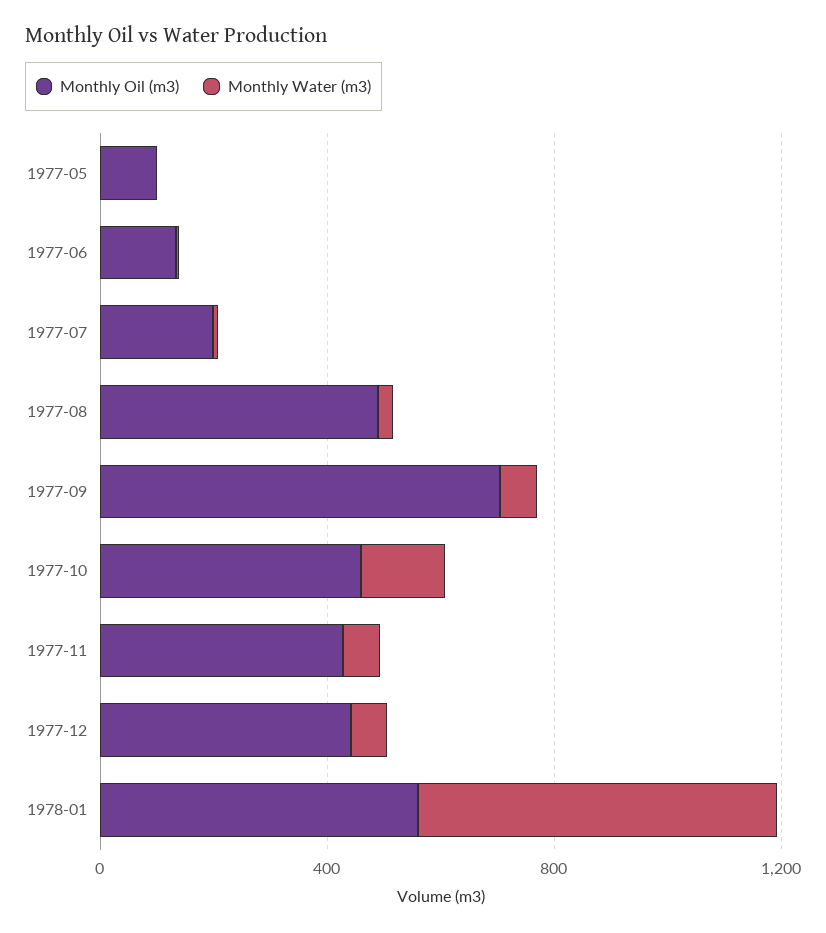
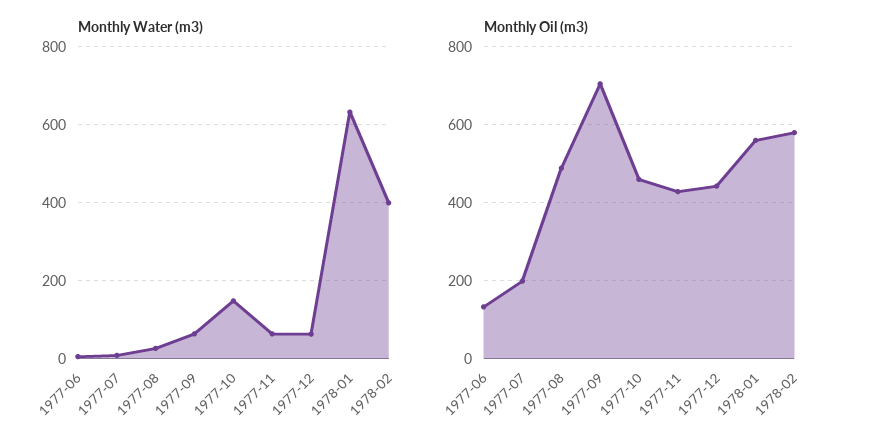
Monthly Oil (m3), 1977-05: 100 -> none
Monthly Water (m3), 1977-05: 0 -> none
Monthly Water (m3), 1978-02: none -> 400
Monthly Oil (m3), 1978-02: none -> 580

